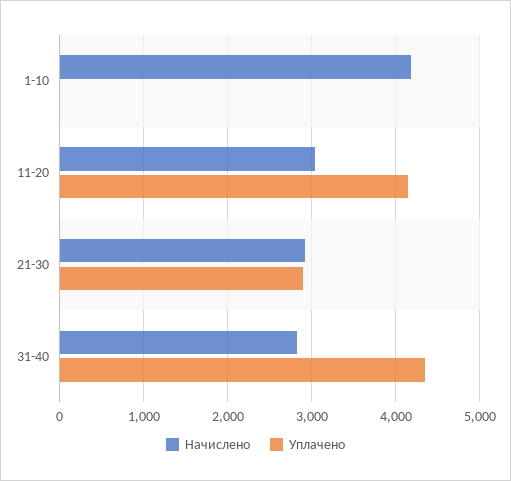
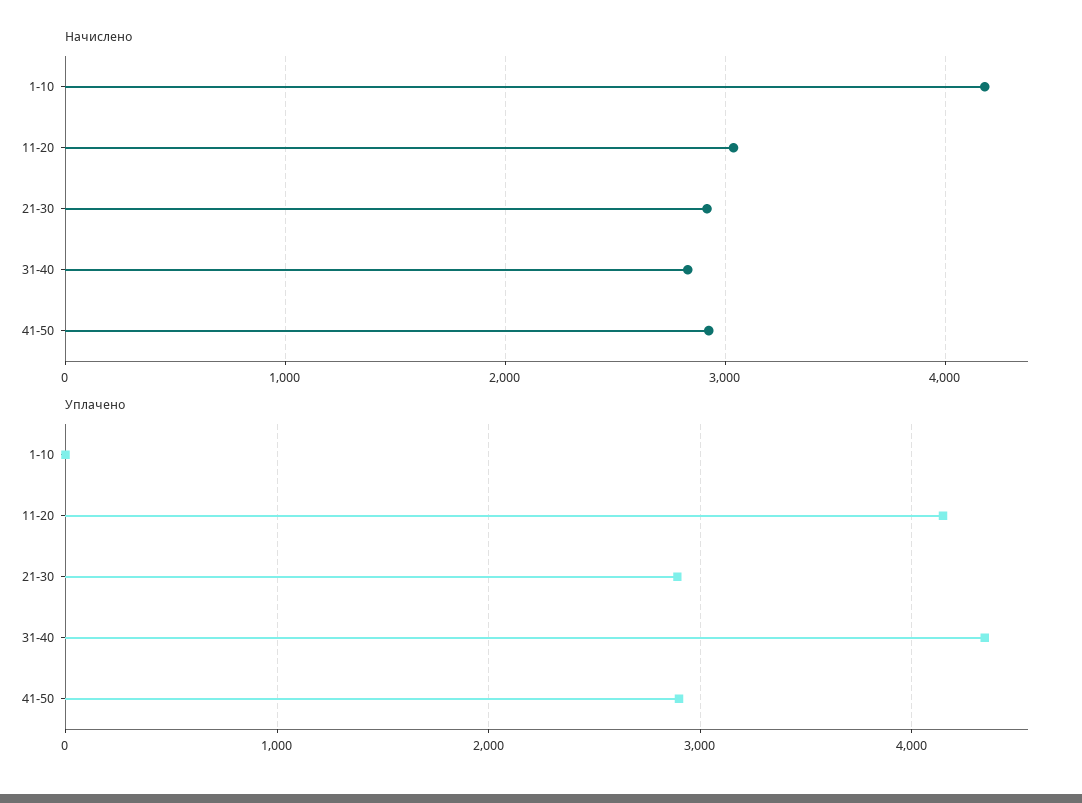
Начислено, 41-50: none -> 2900
Уплачено, 41-50: none -> 2900

